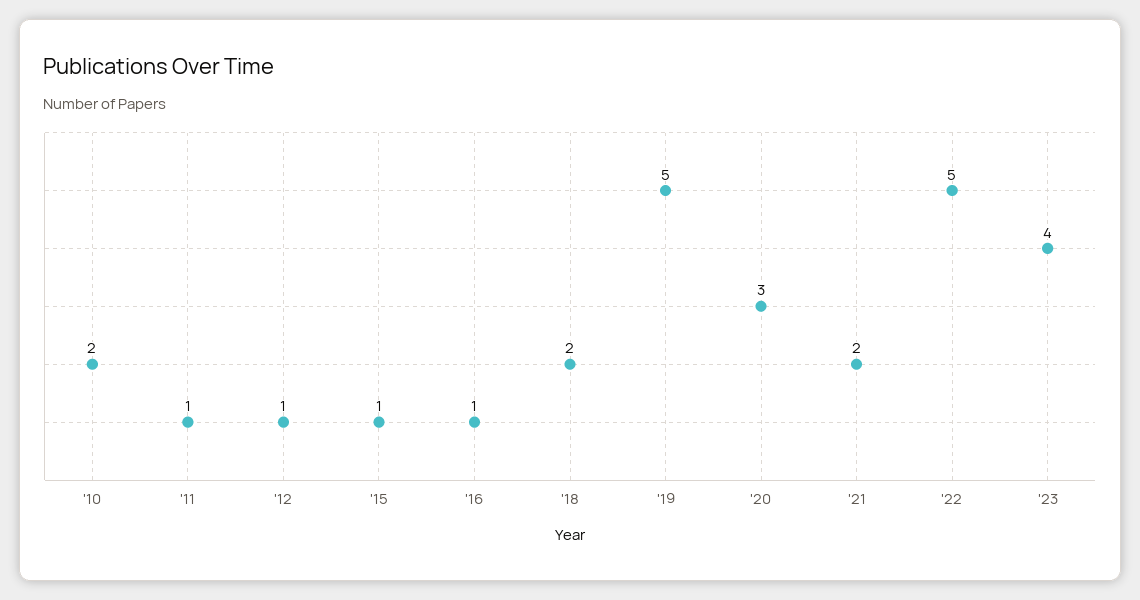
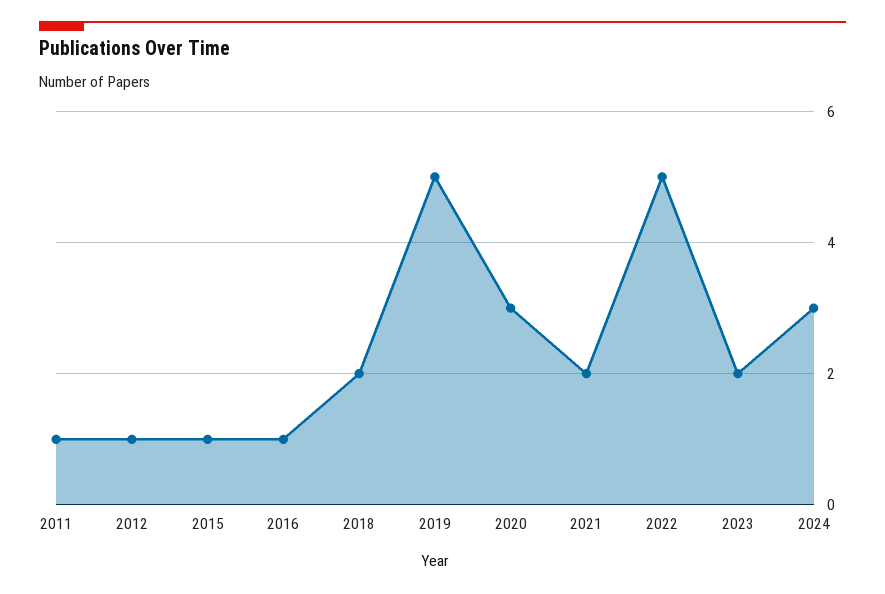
'10: 2 -> none
'23: 4 -> 2
2024: none -> 3

